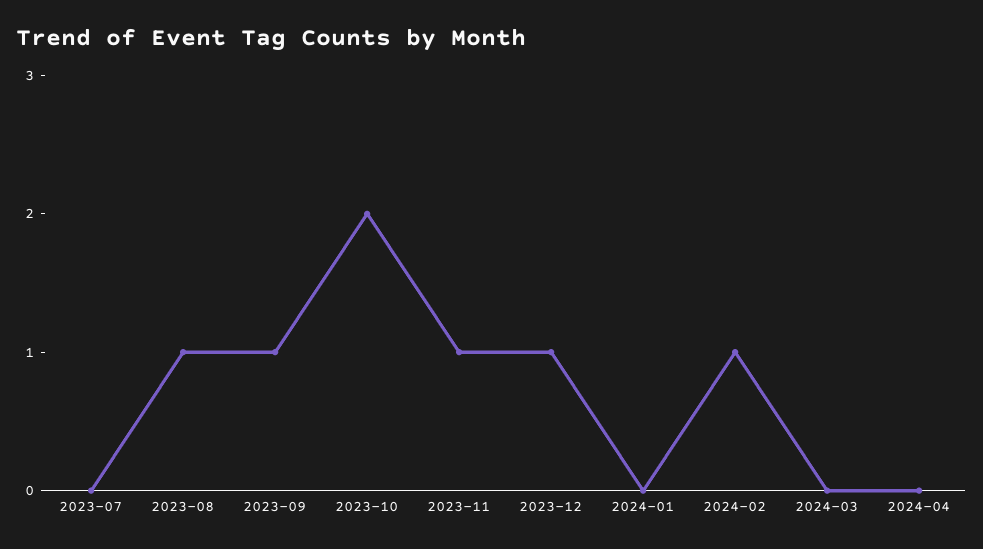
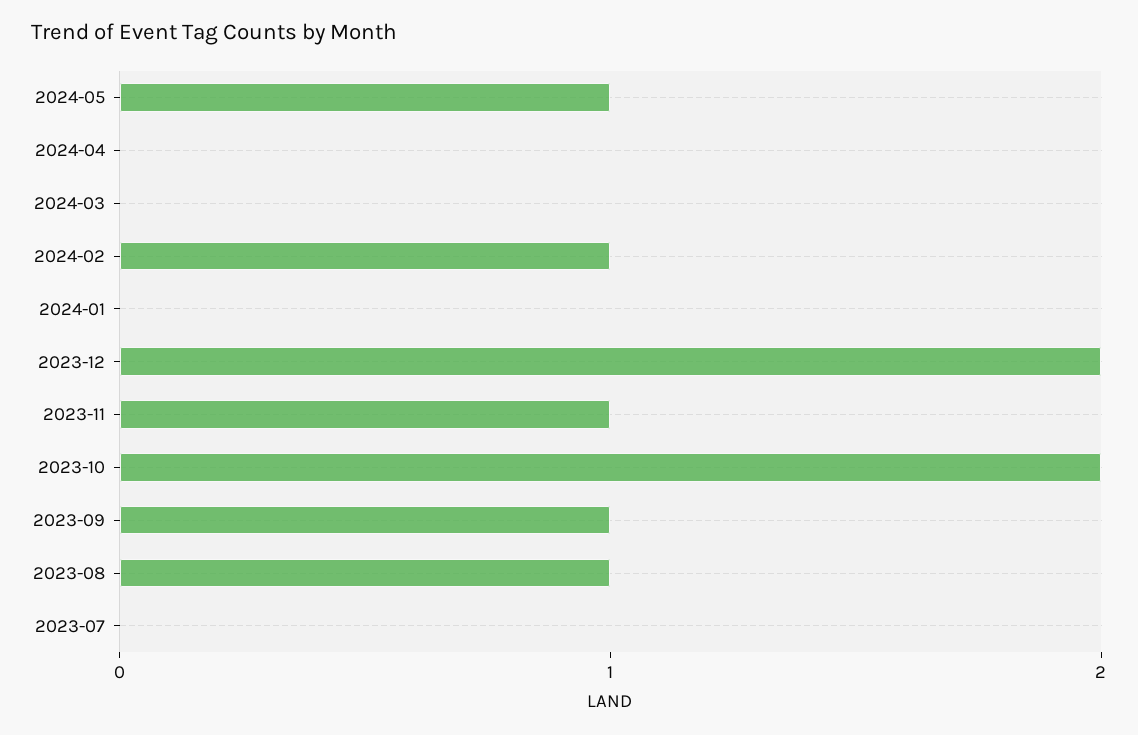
2023-12: 1 -> 2
2024-05: none -> 1

